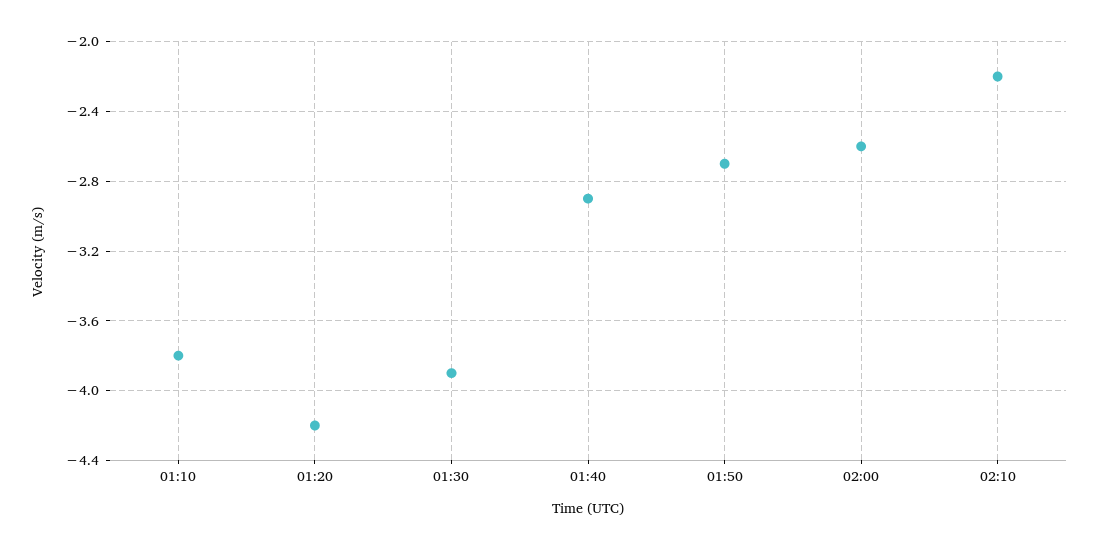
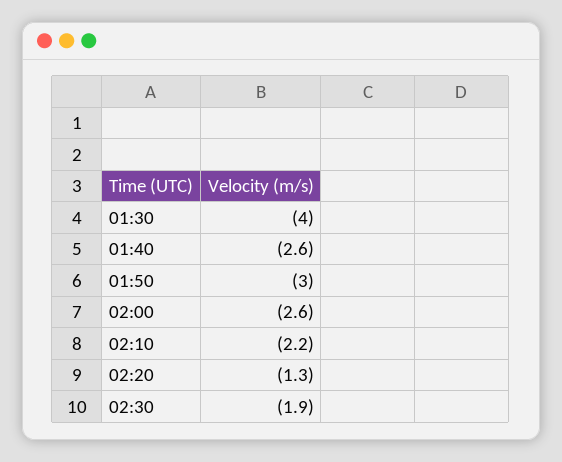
01:10: -3.8 -> none
01:20: -4.2 -> none
01:30: -3.9 -> -4
01:40: -2.9 -> -2.6
01:50: -2.7 -> -3
02:20: none -> -1.3
02:30: none -> -1.9

